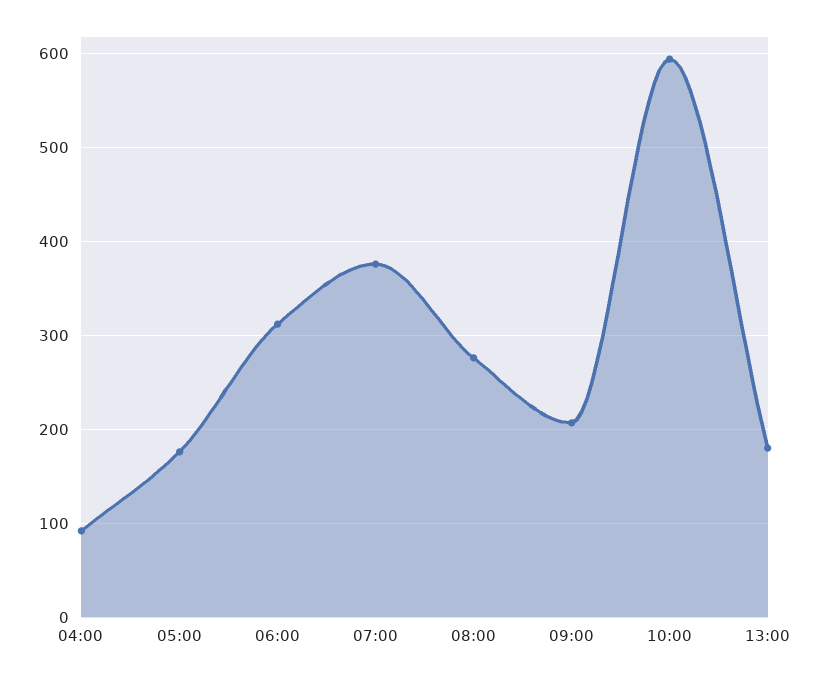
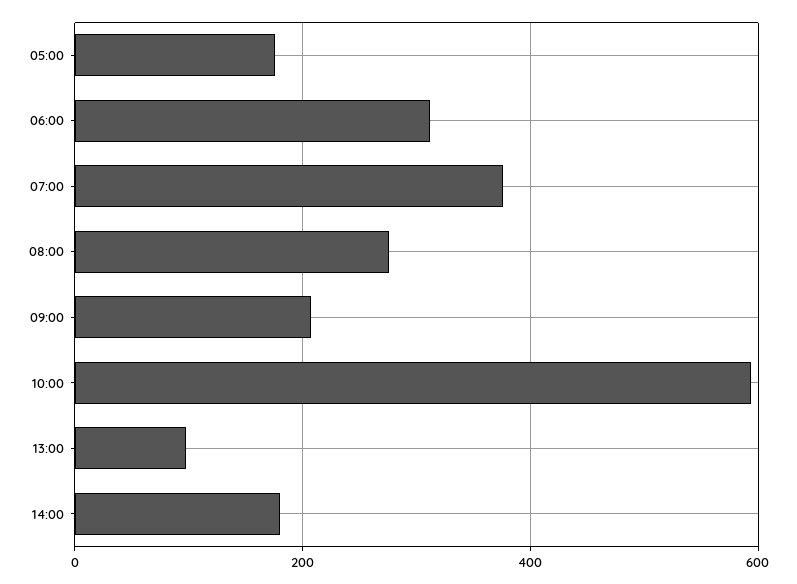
04:00: 90 -> none
13:00: 180 -> 100
14:00: none -> 180

